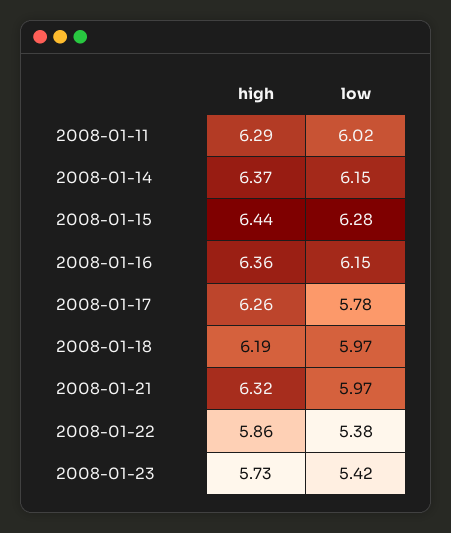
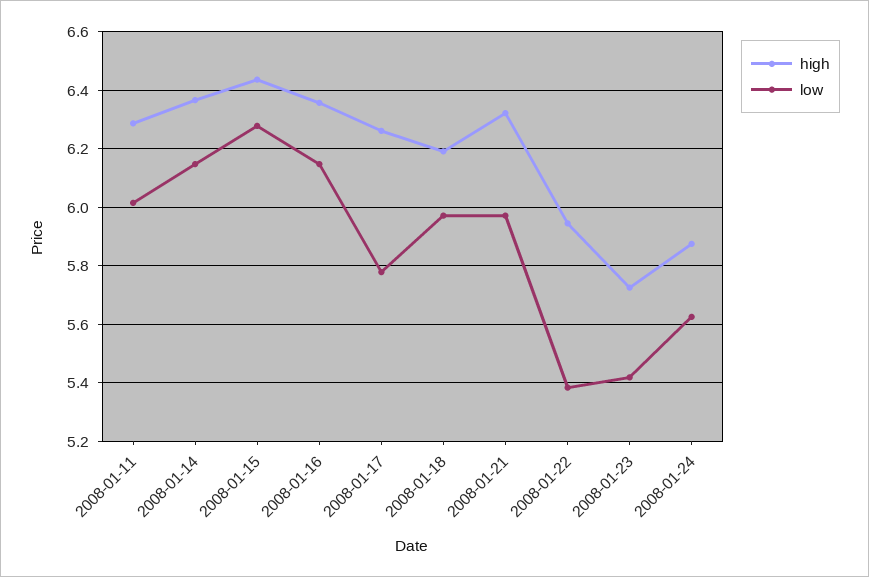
high, 2008-01-22: 5.86 -> 5.95
high, 2008-01-24: none -> 5.875
low, 2008-01-24: none -> 5.625

